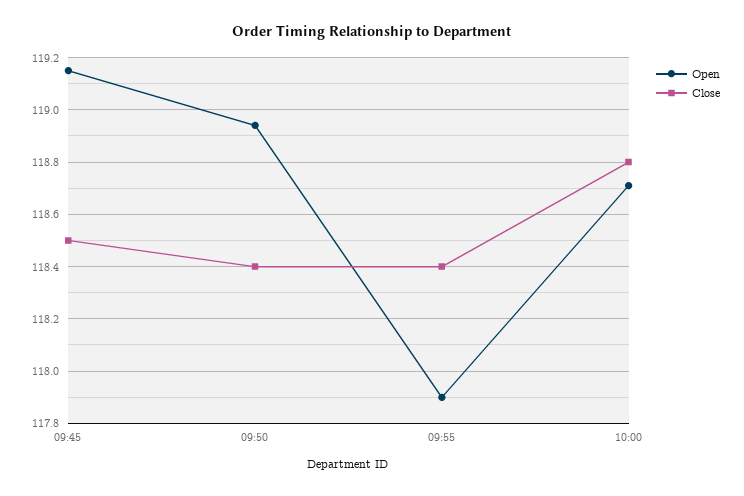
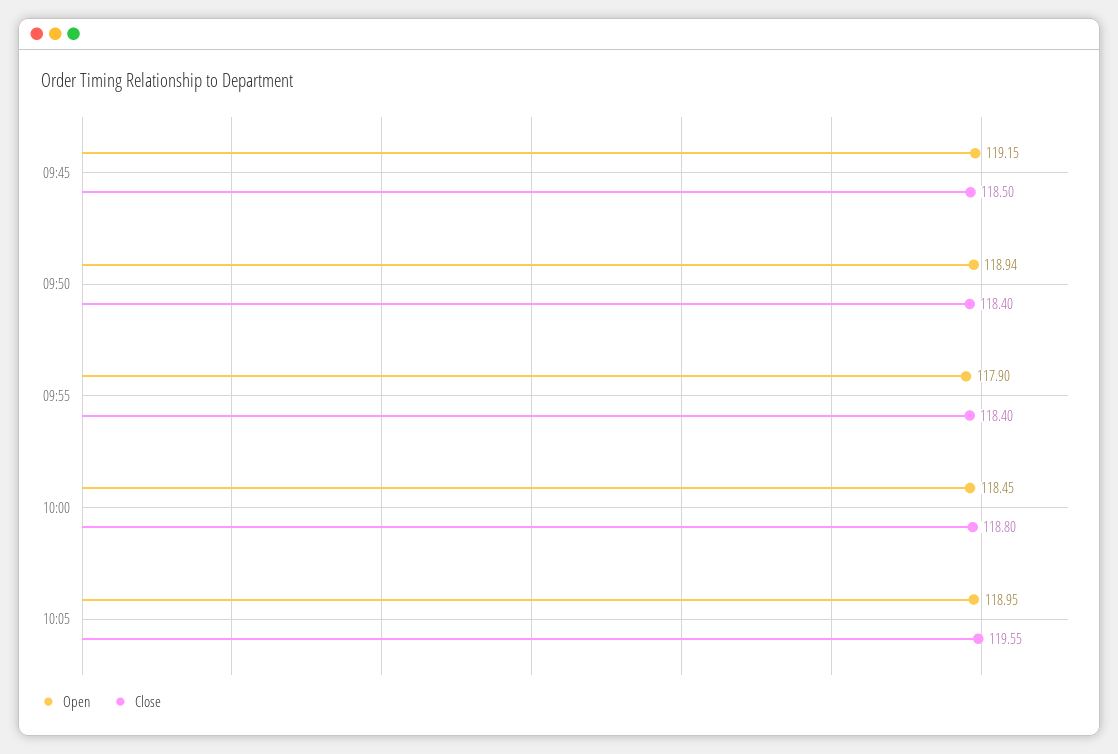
Open, 10:00: 118.7 -> 118.45
Open, 10:05: none -> 118.95
Close, 10:05: none -> 119.55

